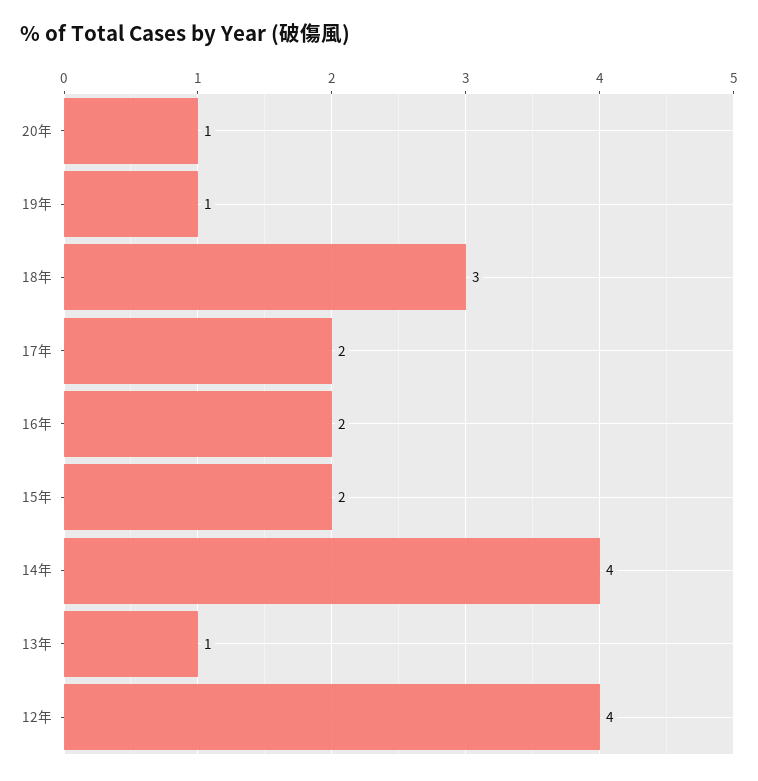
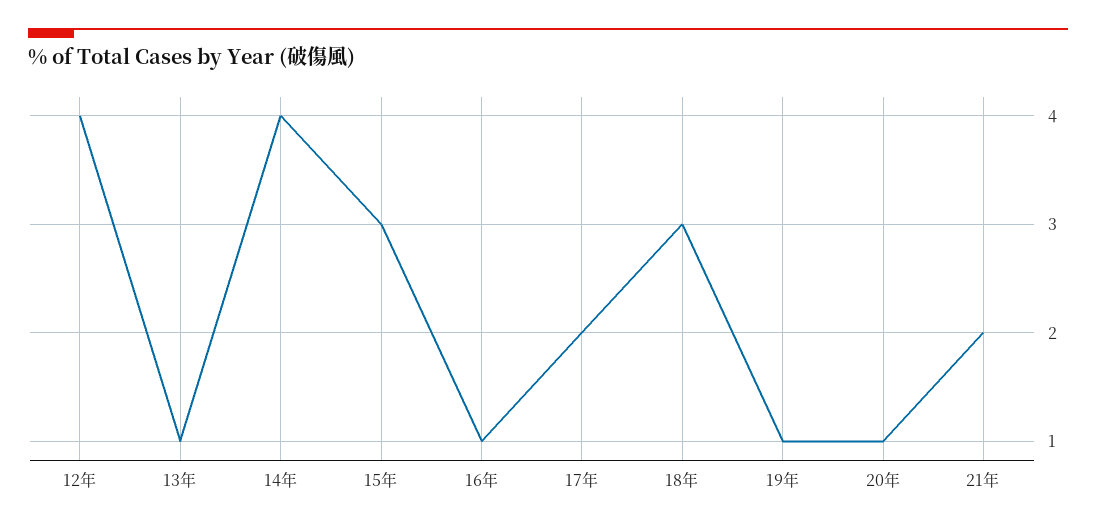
16年: 2 -> 1
15年: 2 -> 3
21年: none -> 2

